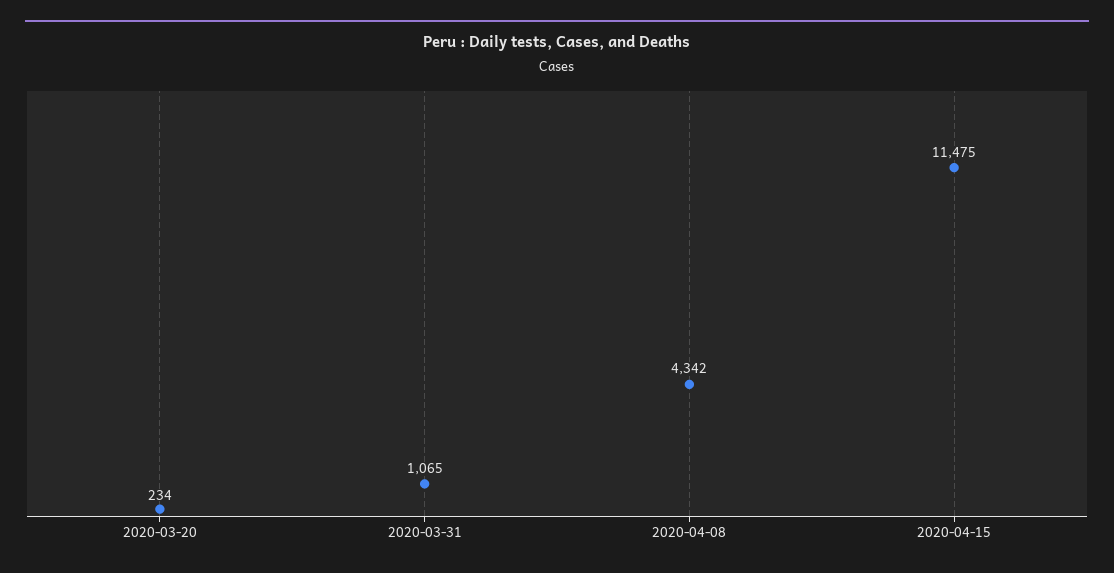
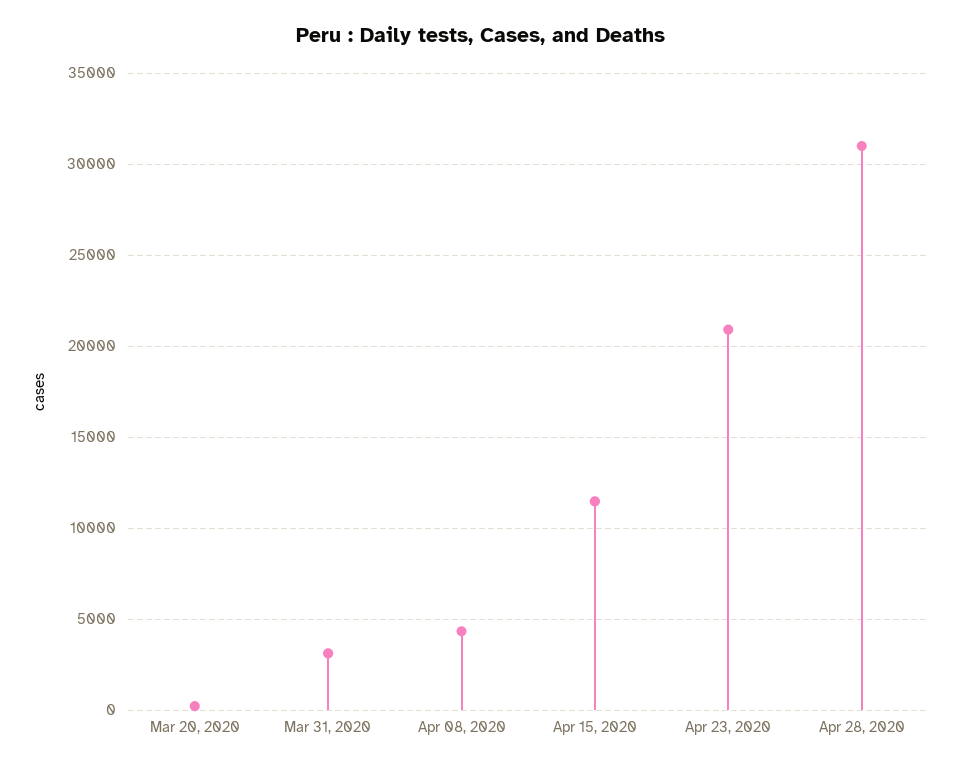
2020-03-31: 1065 -> 3000
Apr 23, 2020: none -> 21000
Apr 28, 2020: none -> 31000

